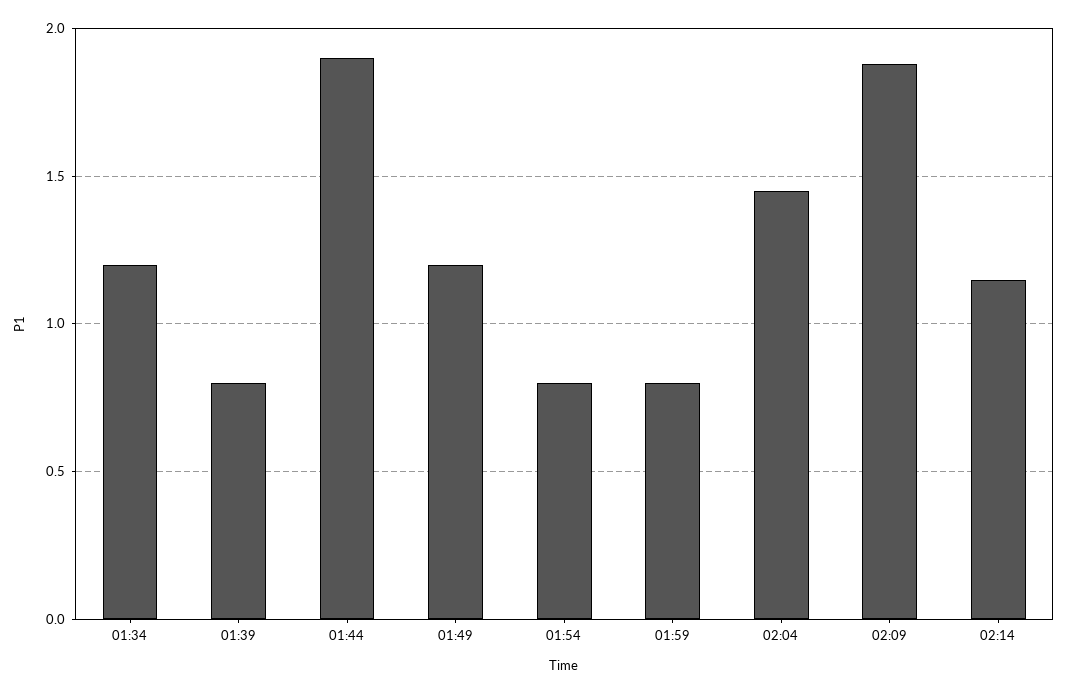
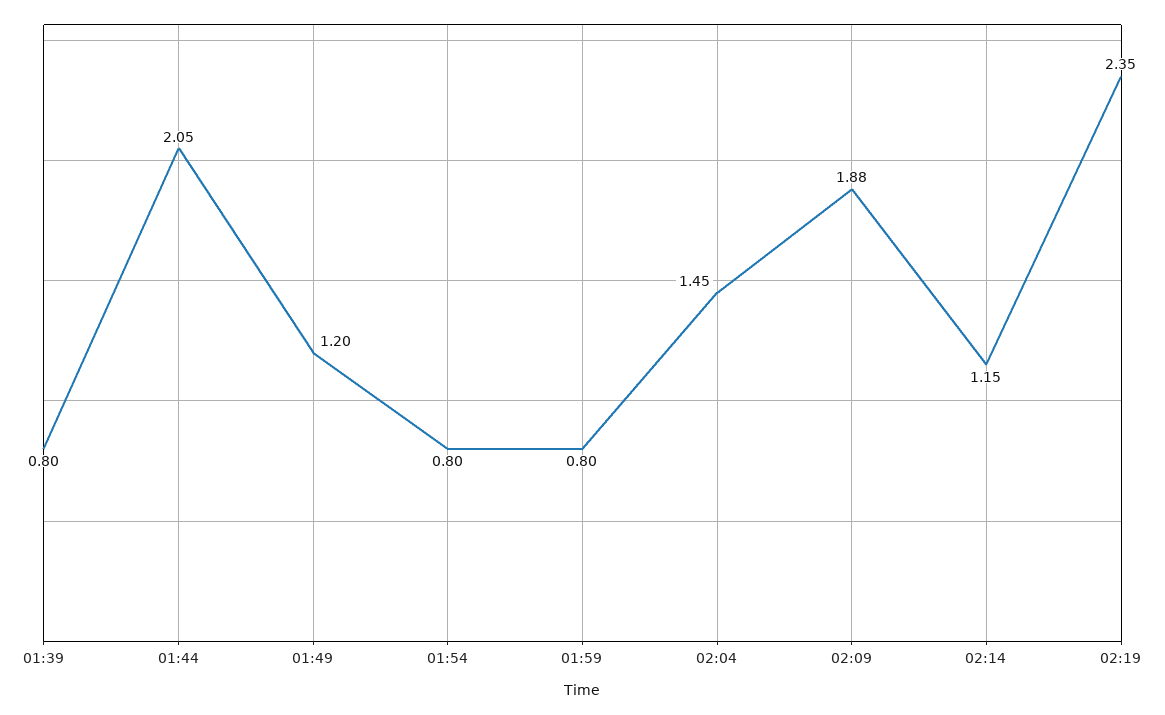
01:34: 1.2 -> none
01:44: 1.9 -> 2.05
02:19: none -> 2.35

